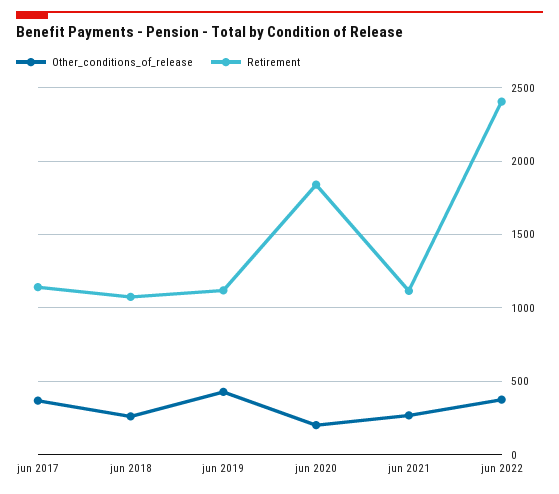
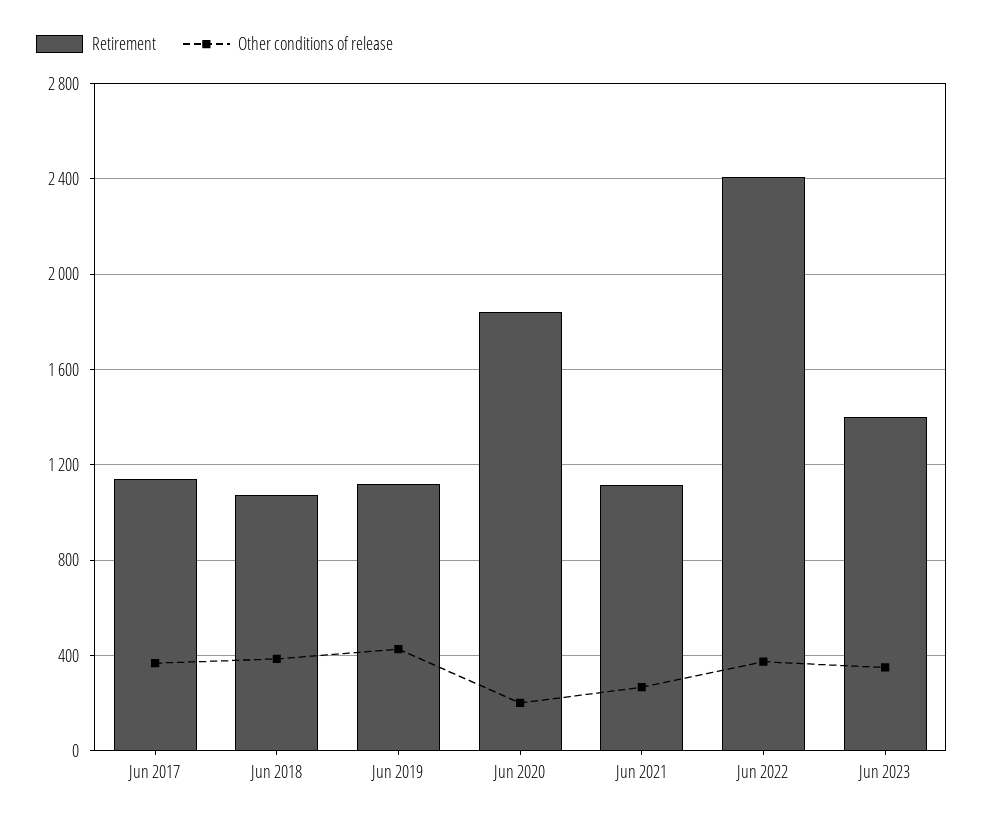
Other_conditions_of_release, jun 2018: 250 -> 400
Retirement, Jun 2023: none -> 1400
Other_conditions_of_release, Jun 2023: none -> 350

